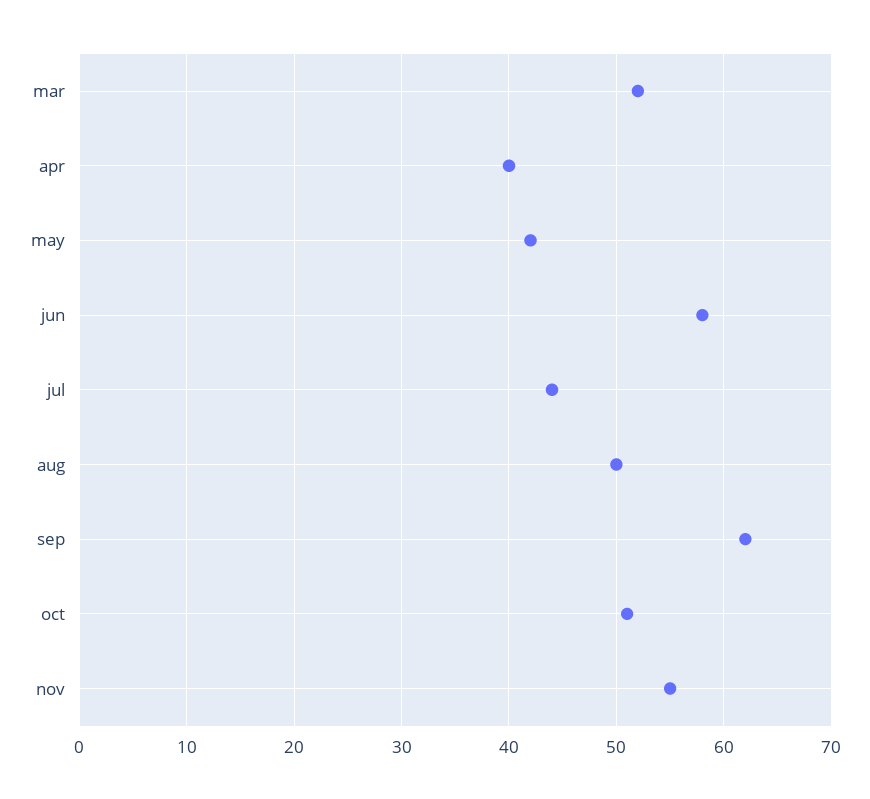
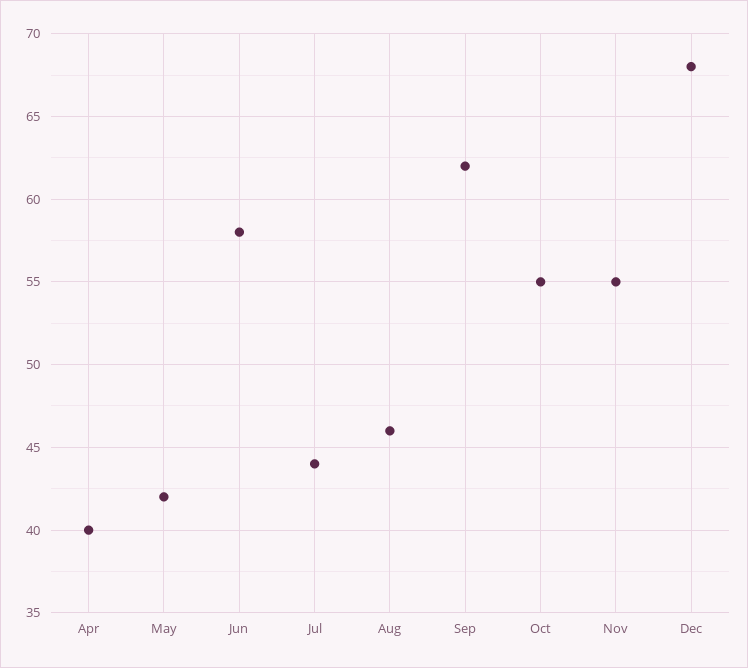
mar: 52 -> none
aug: 50 -> 46
oct: 51 -> 55
Dec: none -> 68

